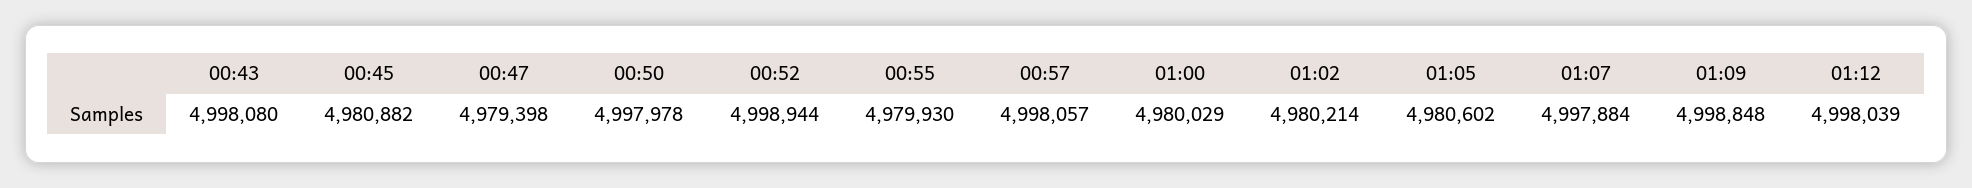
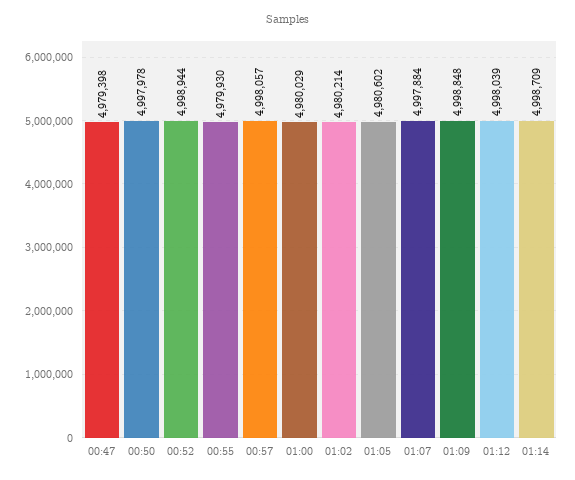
00:43: 4998080 -> none
00:45: 4980882 -> none
01:14: none -> 4998709

